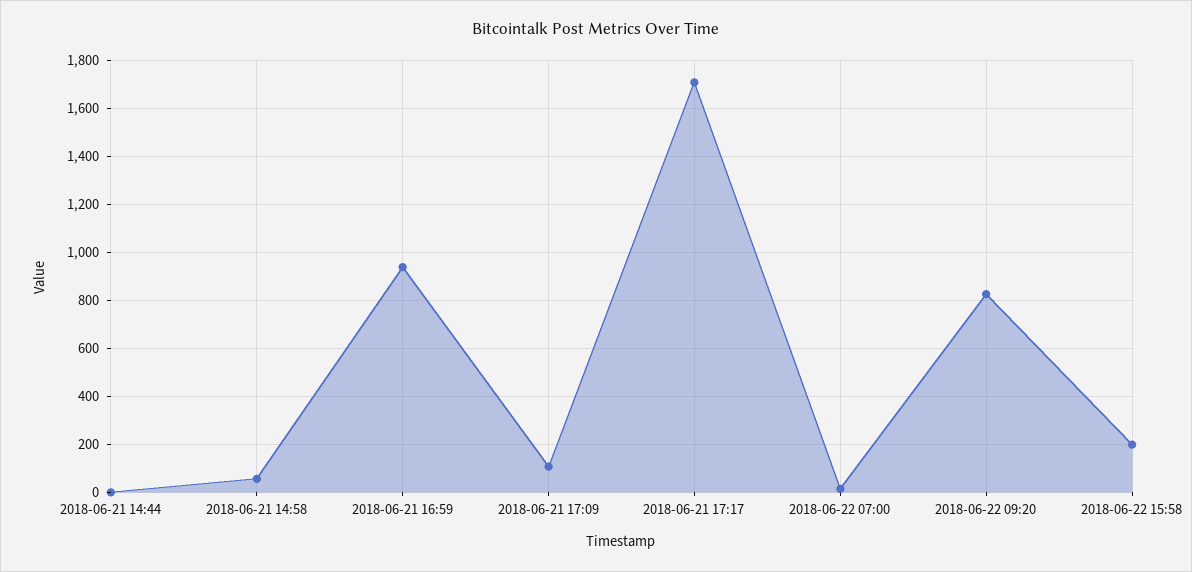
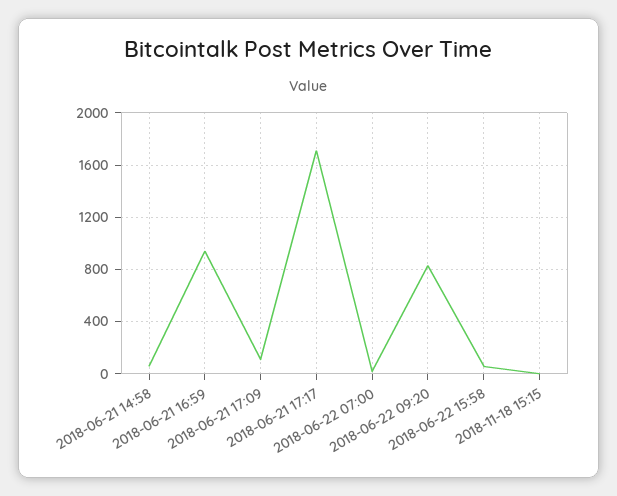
2018-06-21 14:44: 0 -> none
2018-06-22 15:58: 200 -> 50
2018-11-18 15:15: none -> 0

